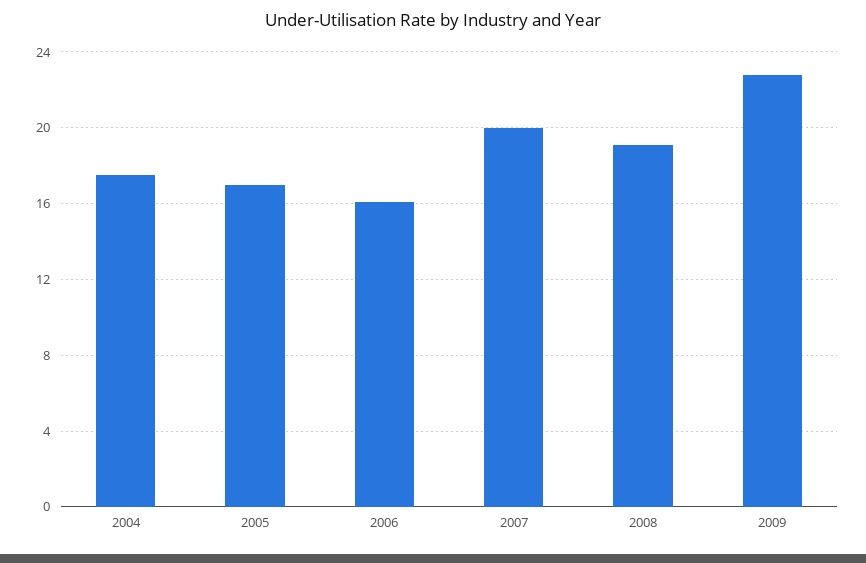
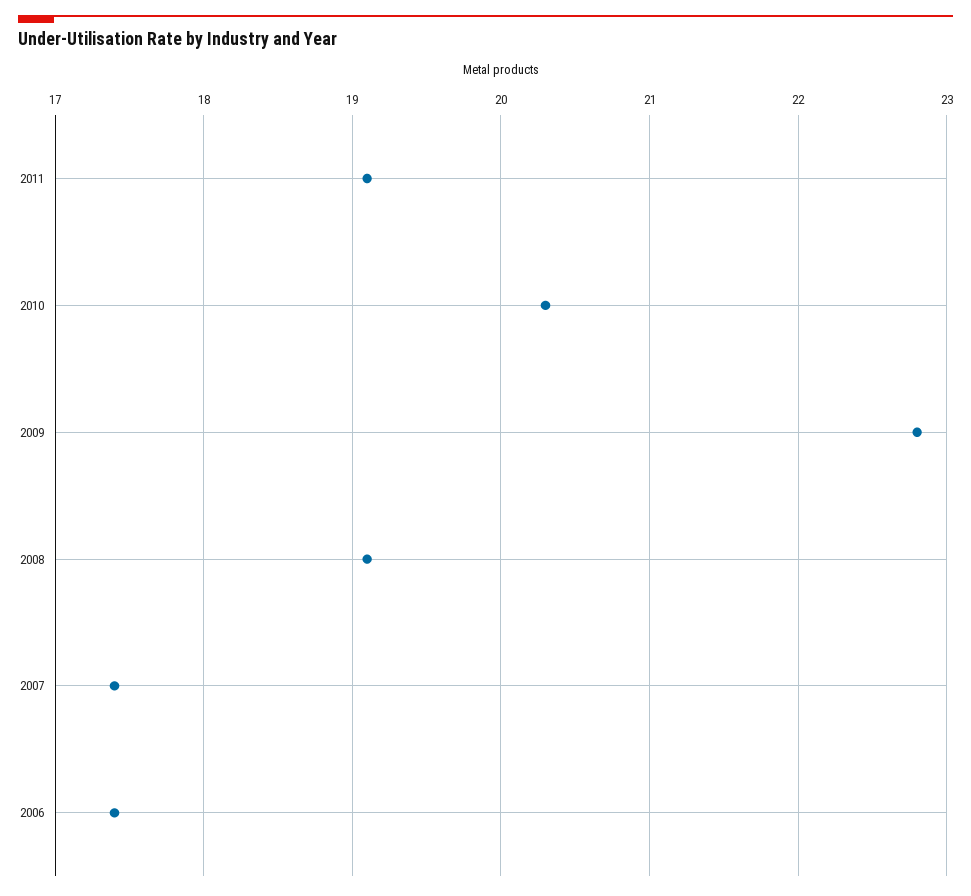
2004: 17.5 -> none
2005: 17 -> none
2006: 16 -> 17.4
2007: 20 -> 17.4
2011: none -> 19.1
2010: none -> 20.3

